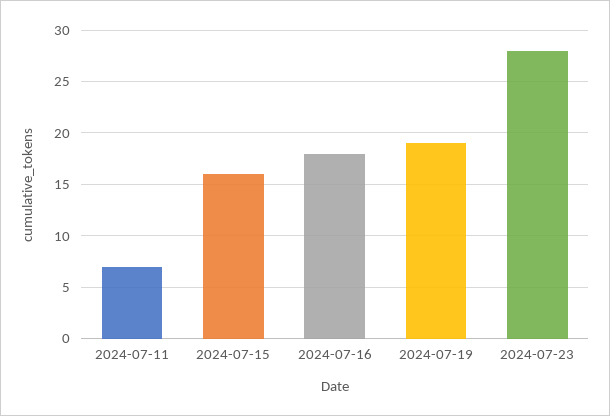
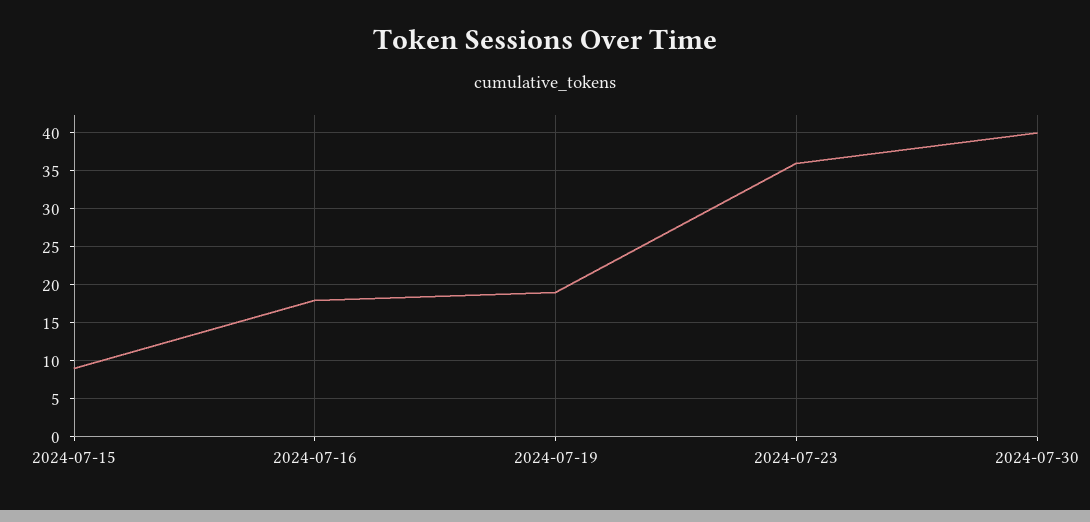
2024-07-11: 7 -> none
2024-07-15: 16 -> 9
2024-07-23: 28 -> 36
2024-07-30: none -> 40

